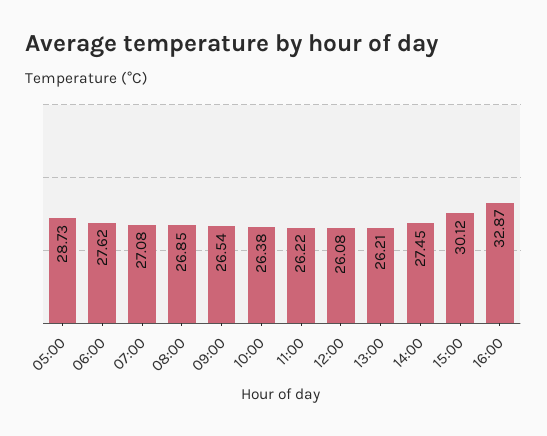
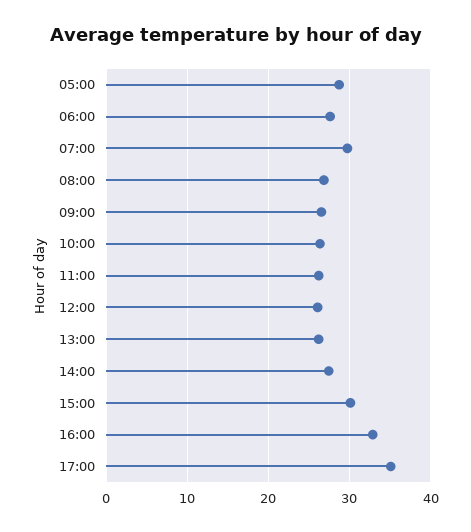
07:00: 27.08 -> 30
17:00: none -> 35

